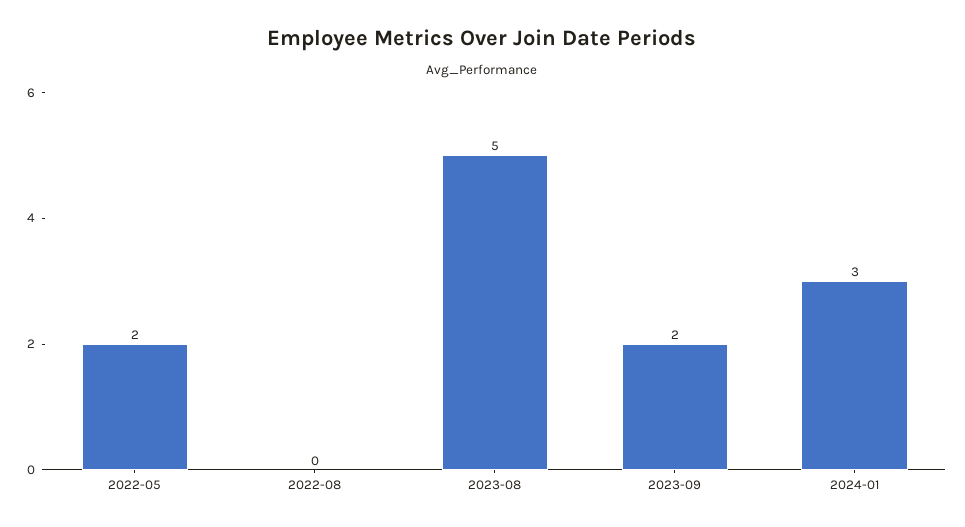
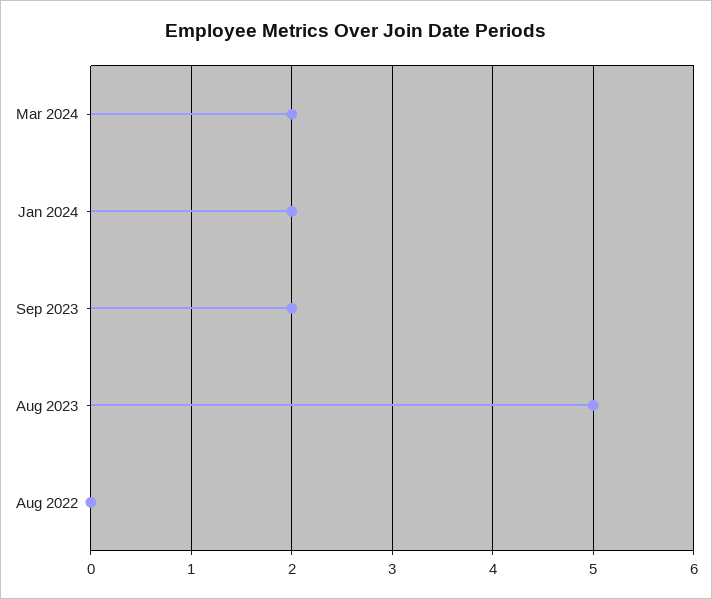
2022-05: 2 -> none
2024-01: 3 -> 2
Mar 2024: none -> 2

